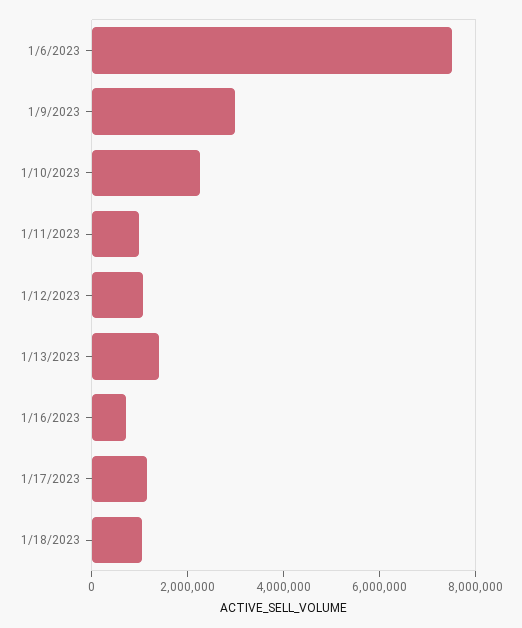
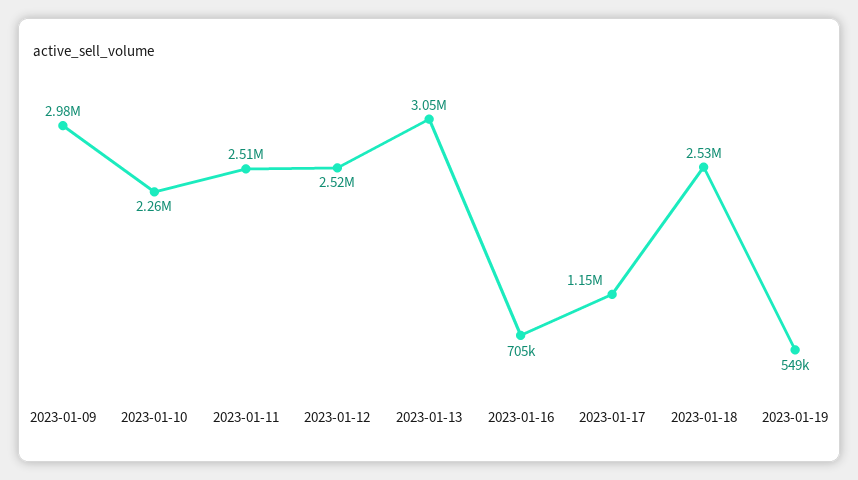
1/6/2023: 7500000 -> none
1/11/2023: 1000000 -> 2510000
1/12/2023: 1000000 -> 2520000
1/13/2023: 1500000 -> 3050000
1/18/2023: 1000000 -> 2530000
2023-01-19: none -> 549000

